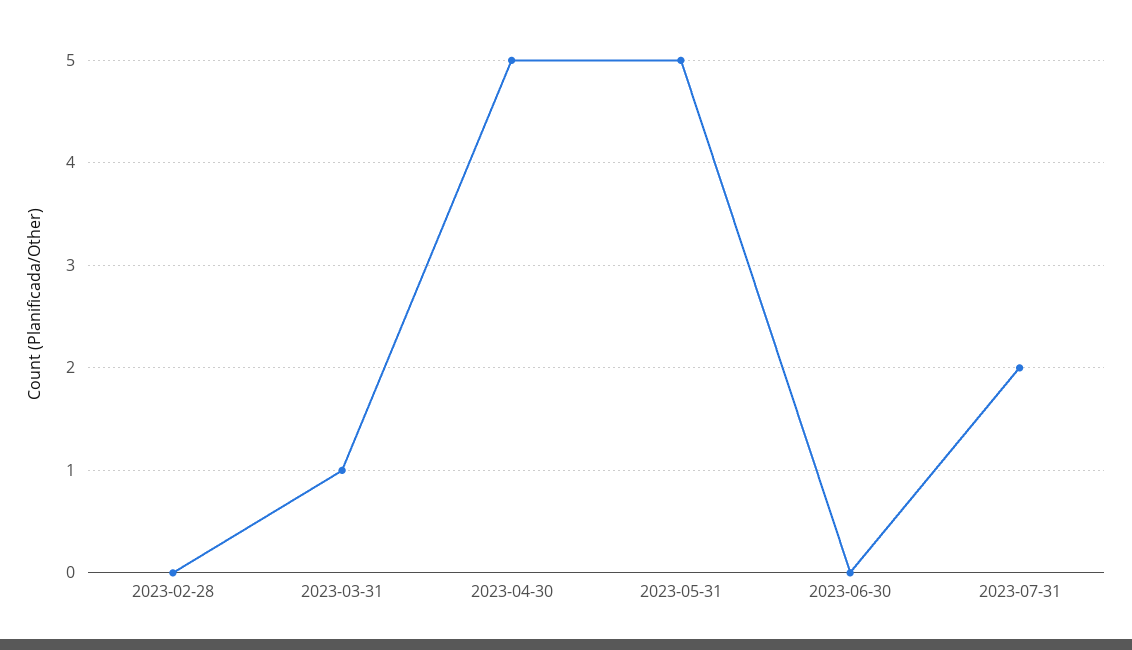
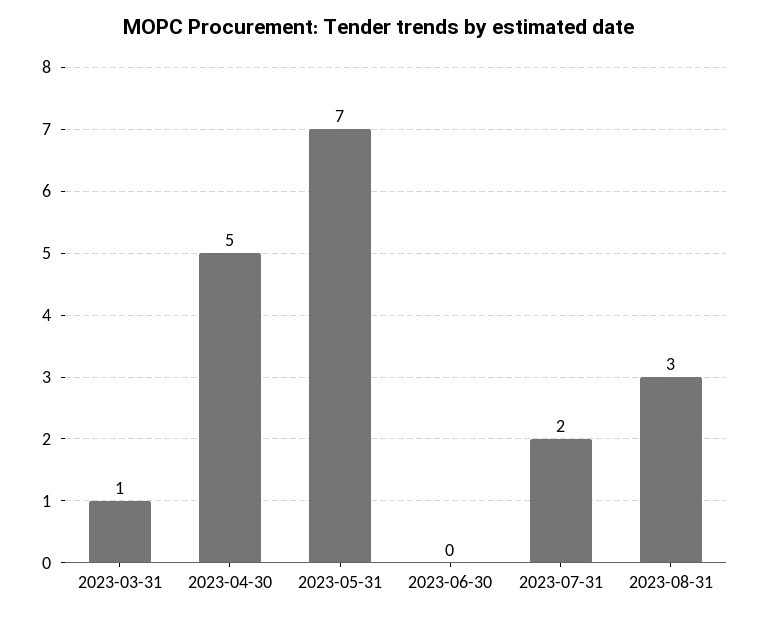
2023-02-28: 0 -> none
2023-05-31: 5 -> 7
2023-08-31: none -> 3

